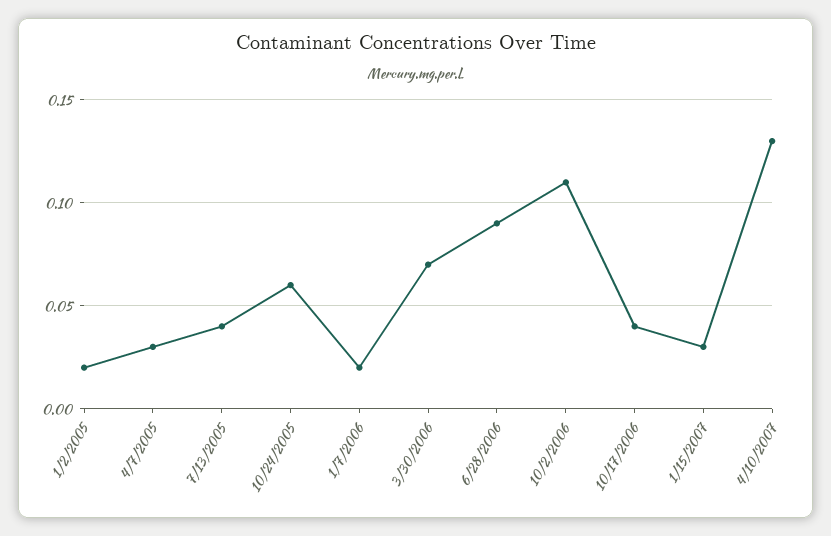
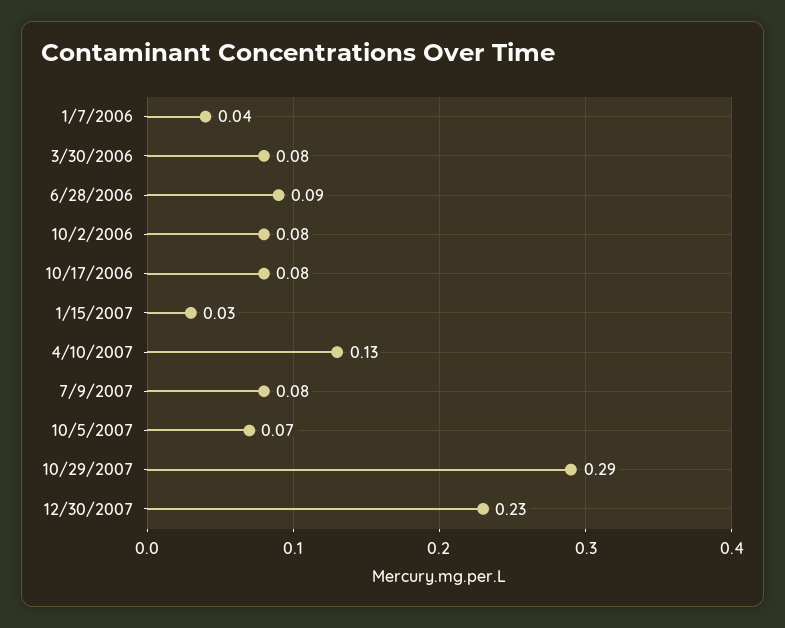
1/2/2005: 0.02 -> none
4/7/2005: 0.03 -> none
7/13/2005: 0.04 -> none
10/24/2005: 0.06 -> none
1/7/2006: 0.02 -> 0.04
3/30/2006: 0.07 -> 0.08
10/2/2006: 0.11 -> 0.08
10/17/2006: 0.04 -> 0.08
7/9/2007: none -> 0.08
10/5/2007: none -> 0.07
10/29/2007: none -> 0.29
12/30/2007: none -> 0.23

